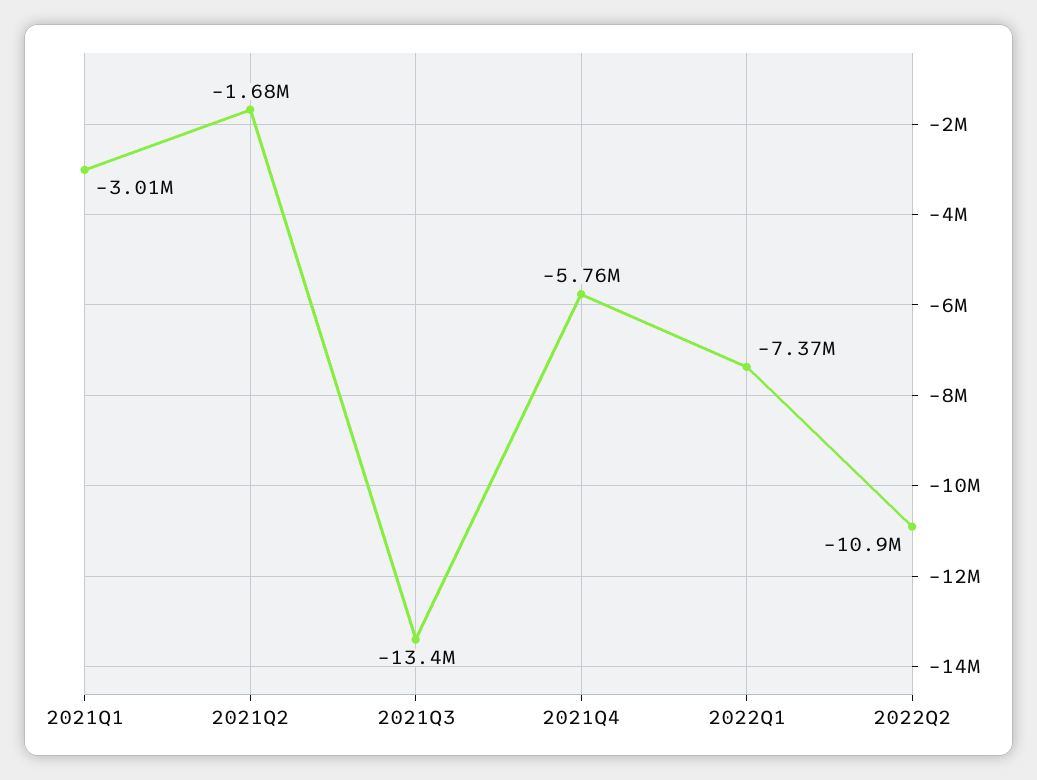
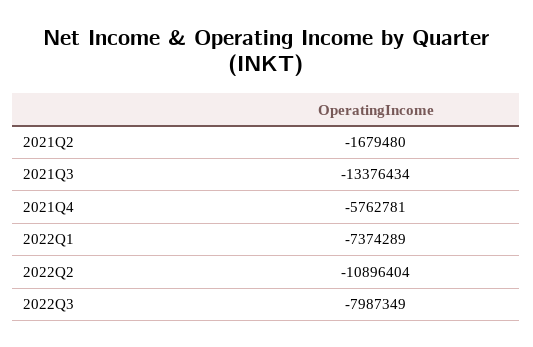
2021Q1: -3010000 -> none
2022Q3: none -> -7987349

